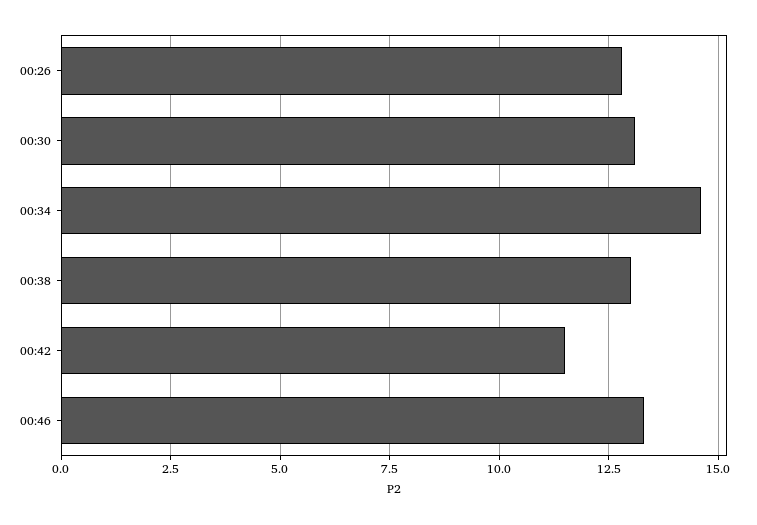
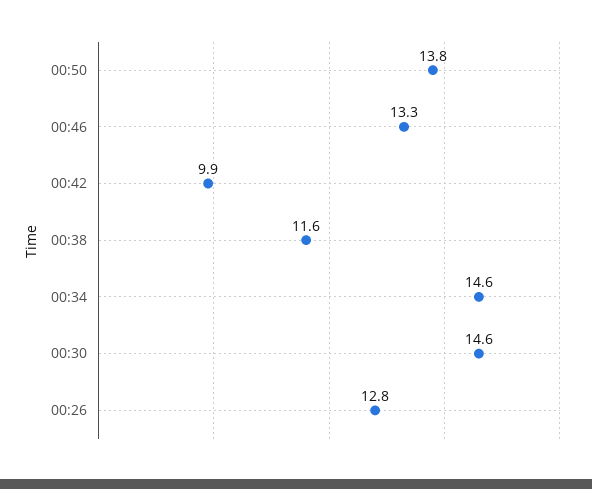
00:30: 13 -> 14.6
00:38: 13 -> 11.6
00:42: 11.5 -> 9.9
00:50: none -> 13.8

